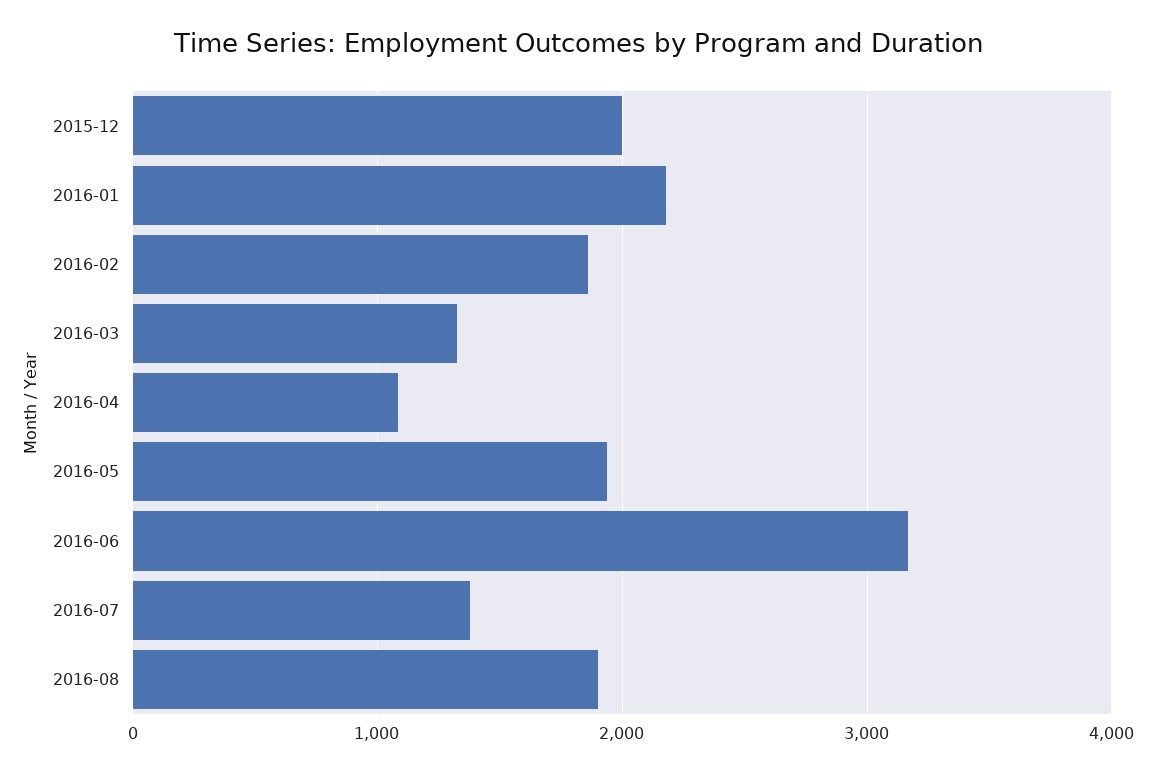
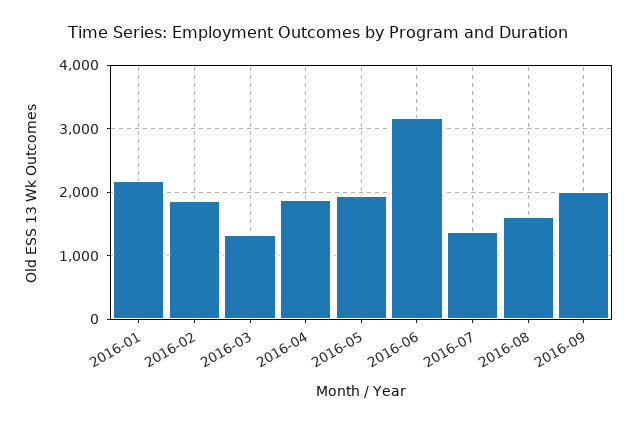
2015-12: 2000 -> none
2016-04: 1100 -> 1900
2016-08: 1900 -> 1600
2016-09: none -> 2000

